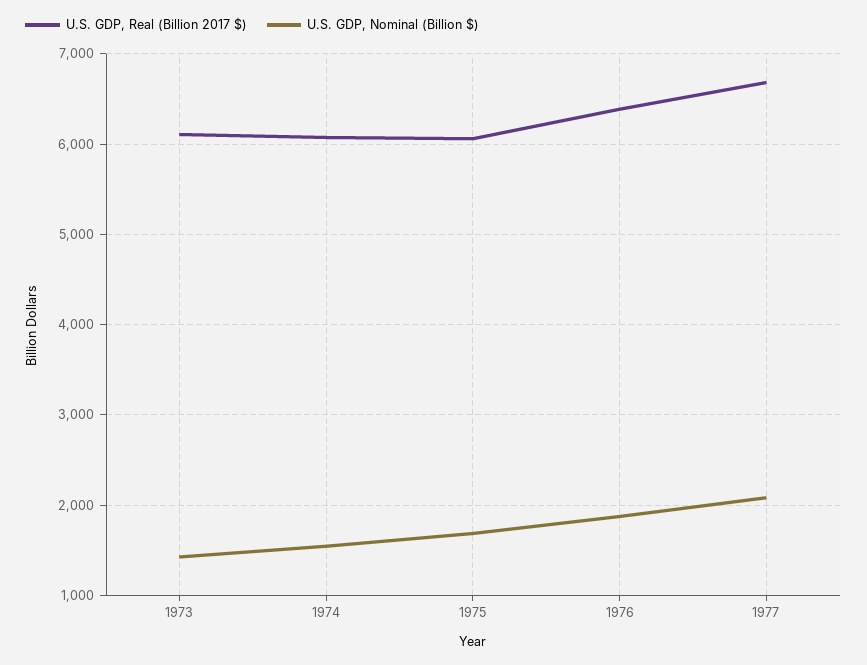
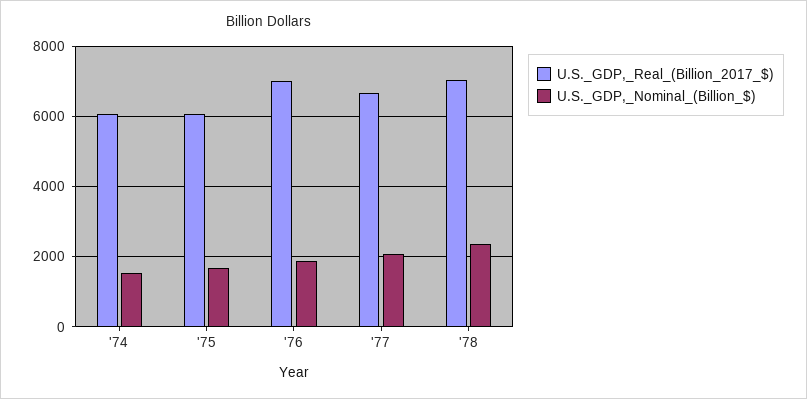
U.S. GDP, Real (Billion 2017 $), 1973: 6100 -> none
U.S. GDP, Nominal (Billion $), 1973: 1400 -> none
U.S. GDP, Real (Billion 2017 $), 1976: 6400 -> 7000
U.S. GDP, Real (Billion 2017 $), '78: none -> 7000
U.S. GDP, Nominal (Billion $), '78: none -> 2400

